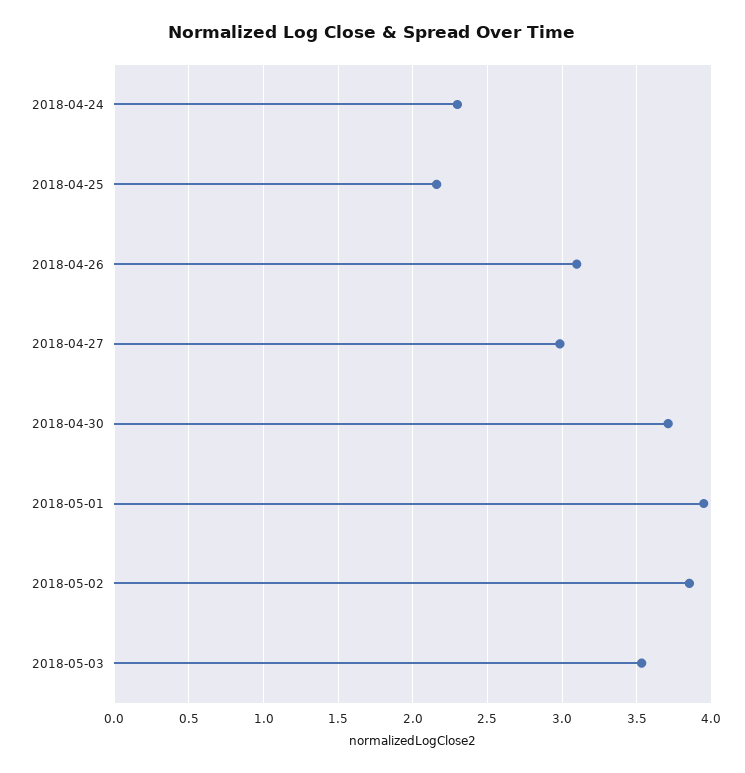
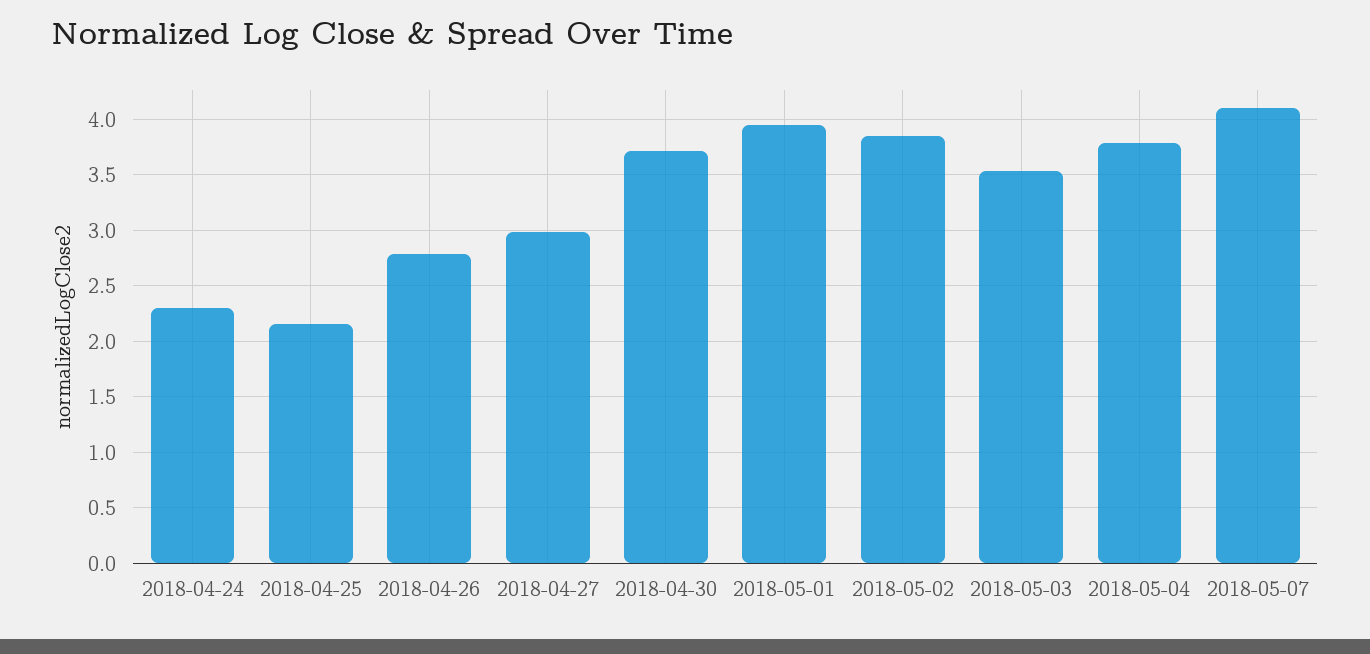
2018-04-26: 3.1 -> 2.8
2018-05-04: none -> 3.8
2018-05-07: none -> 4.1

